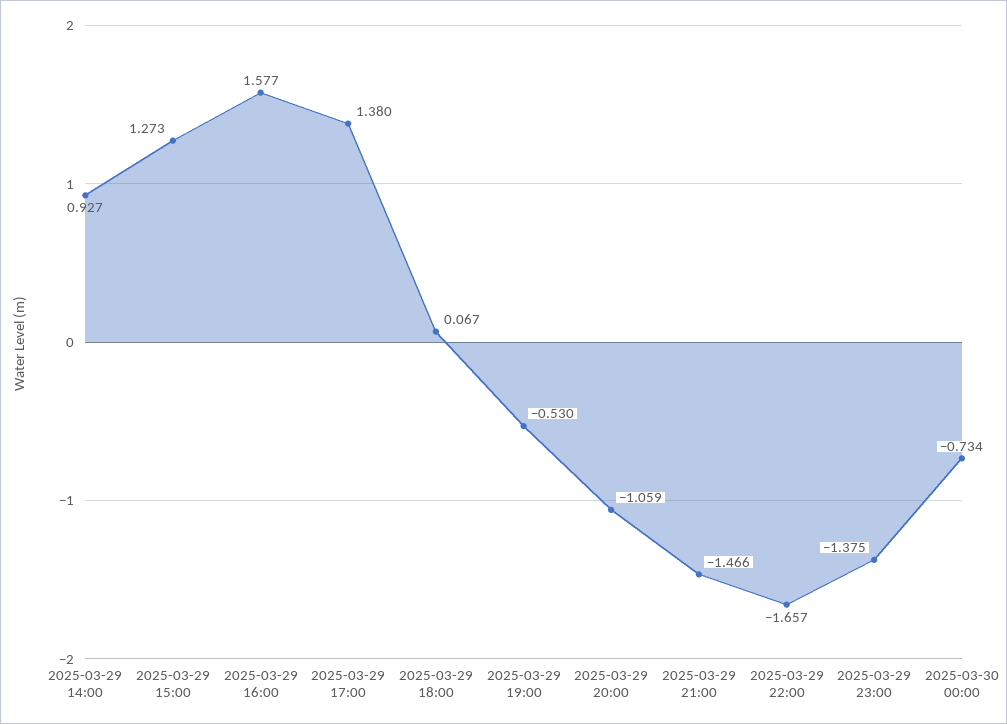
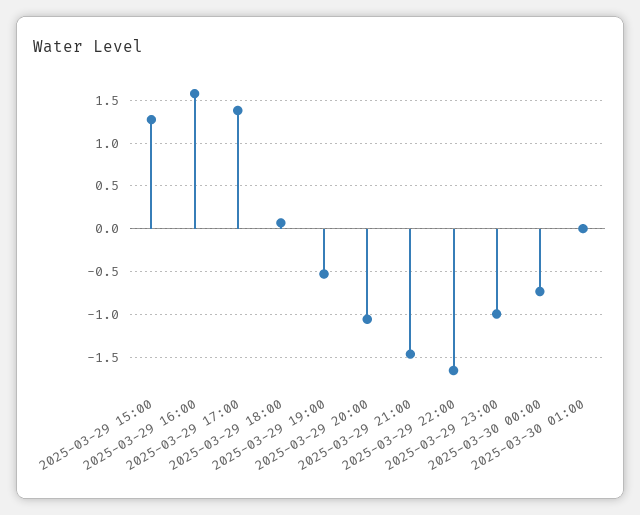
2025-03-29 14:00: 0.927 -> none
2025-03-29 23:00: -1.375 -> -1
2025-03-30 01:00: none -> 0

